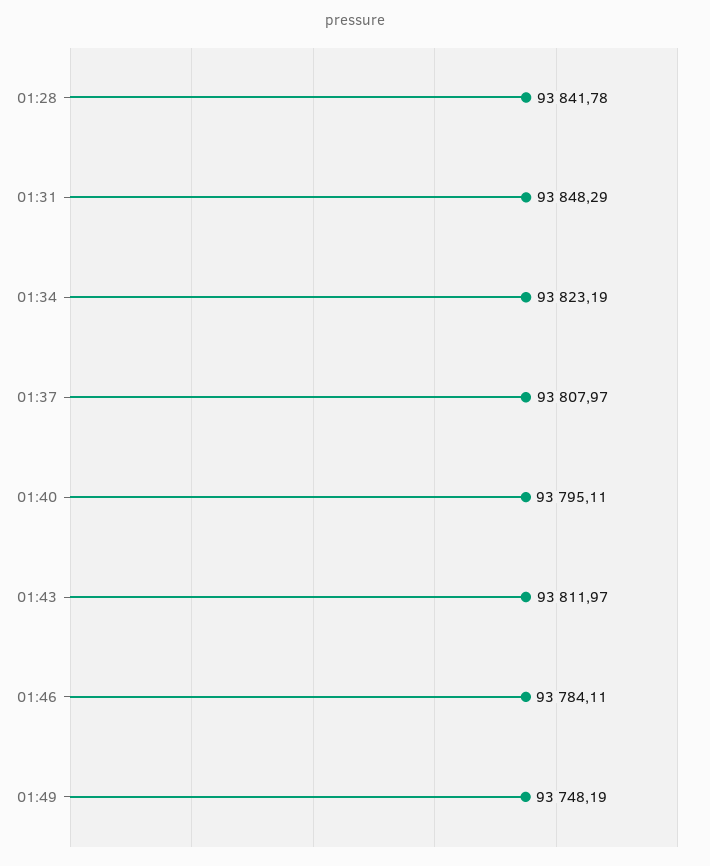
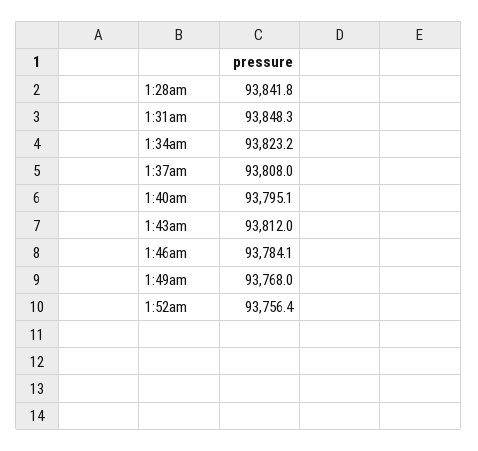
01:49: 93748.19 -> 93768
1:52am: none -> 93756.4

